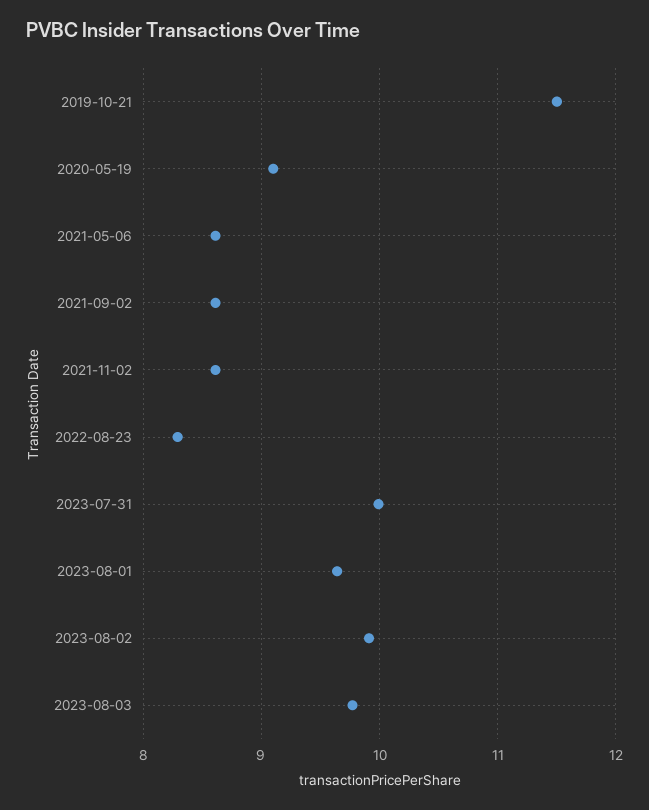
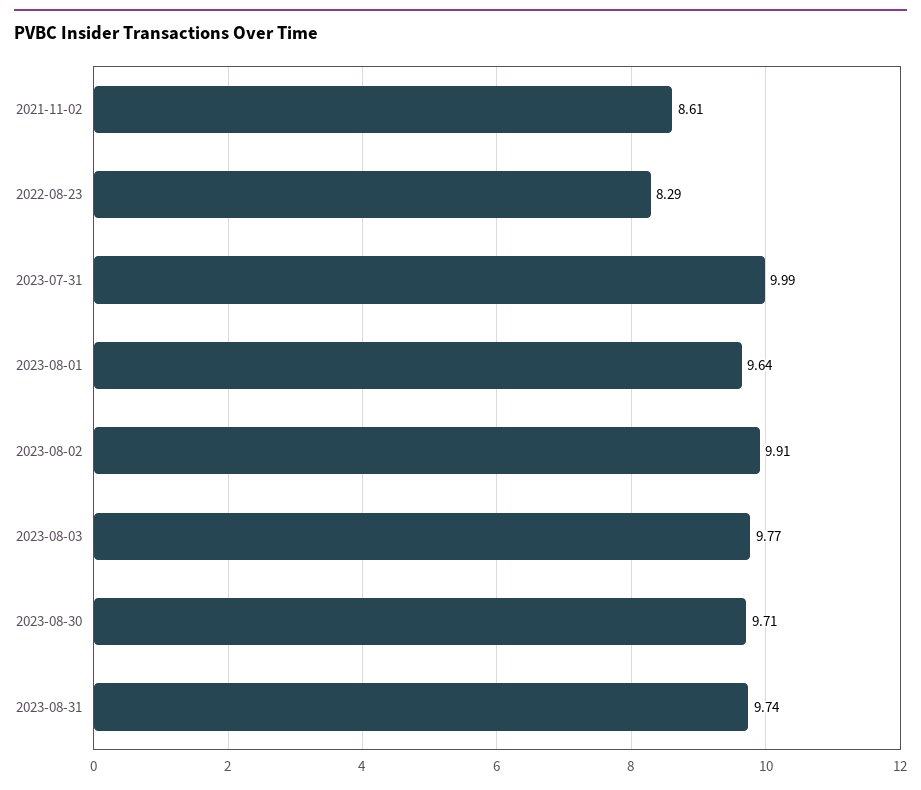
2019-10-21: 11.5 -> none
2020-05-19: 9.1 -> none
2021-05-06: 8.6 -> none
2021-09-02: 8.6 -> none
2023-08-30: none -> 9.71
2023-08-31: none -> 9.74

